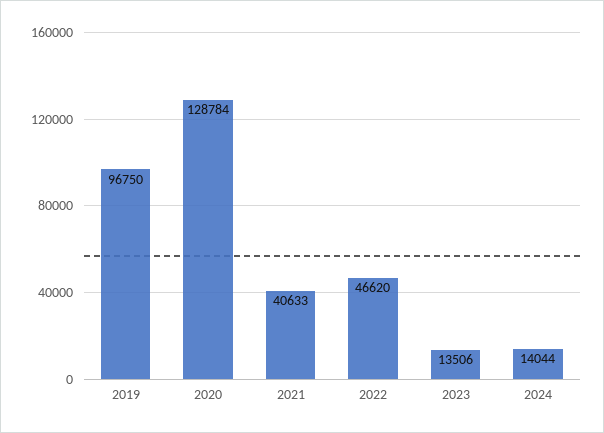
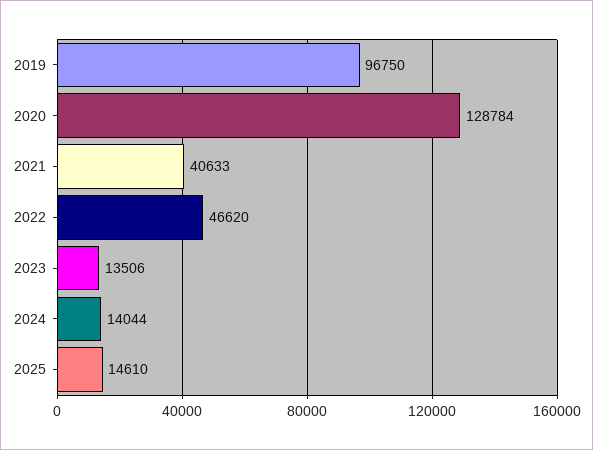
2025: none -> 14610

